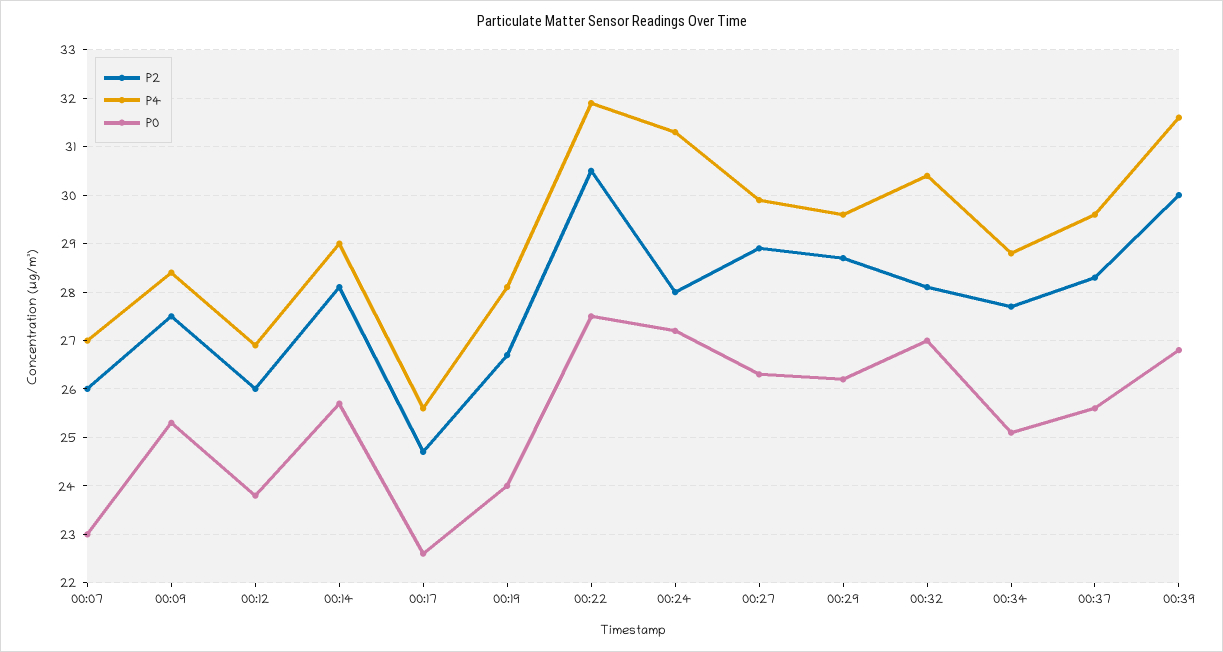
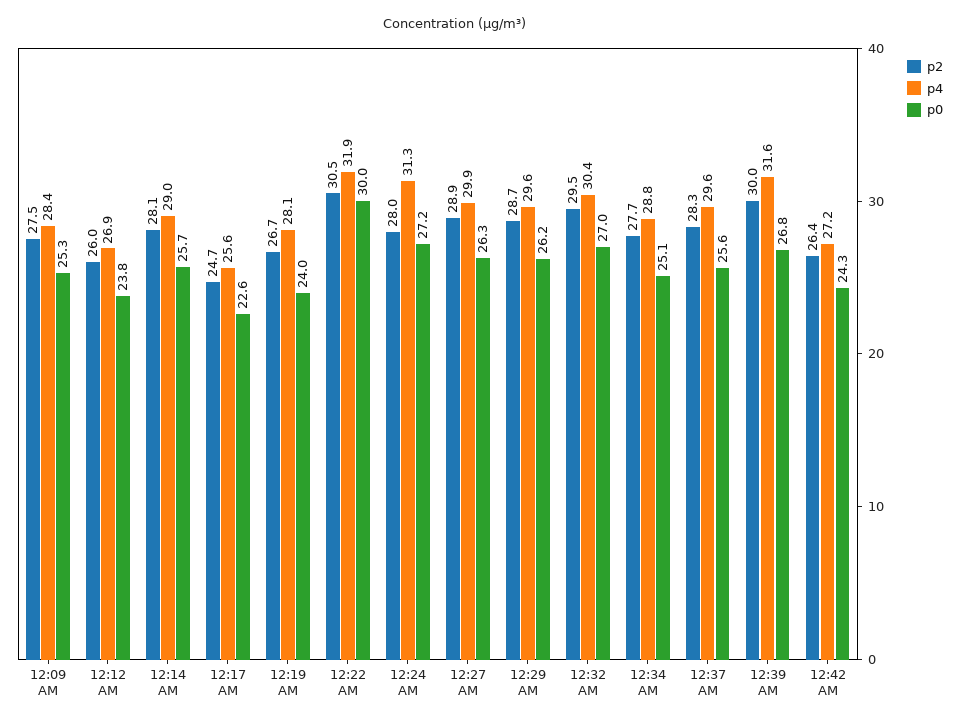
P2, 00:07: 26 -> none
P4, 00:07: 27 -> none
P0, 00:07: 23 -> none
P0, 00:22: 27.5 -> 30
P2, 00:32: 28 -> 29.5
P2, 12:42 AM: none -> 26.4
P4, 12:42 AM: none -> 27.2
P0, 12:42 AM: none -> 24.3

